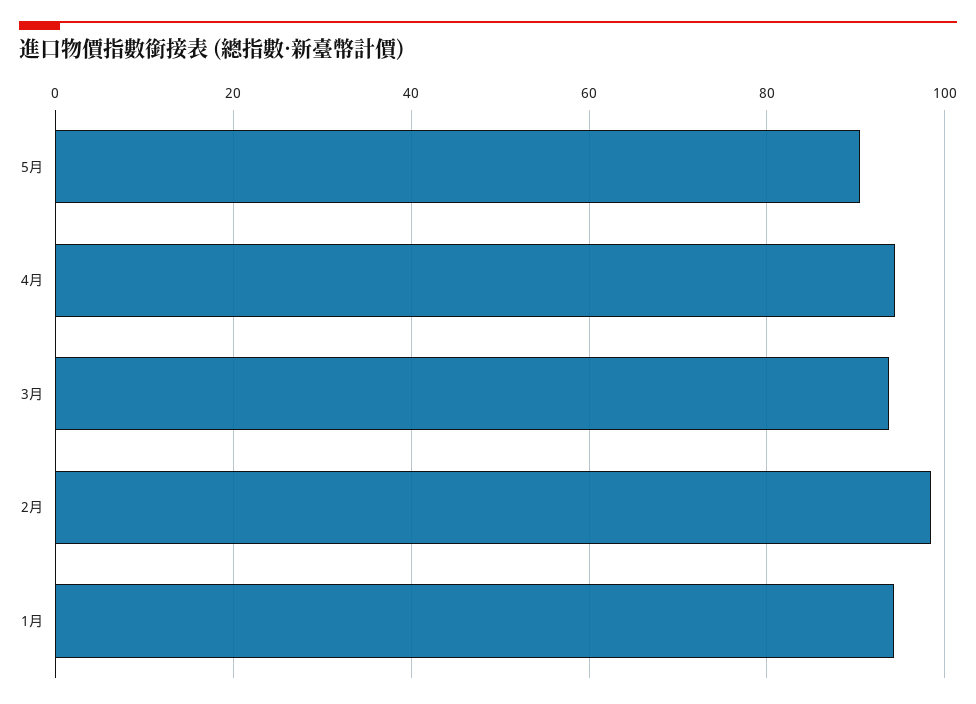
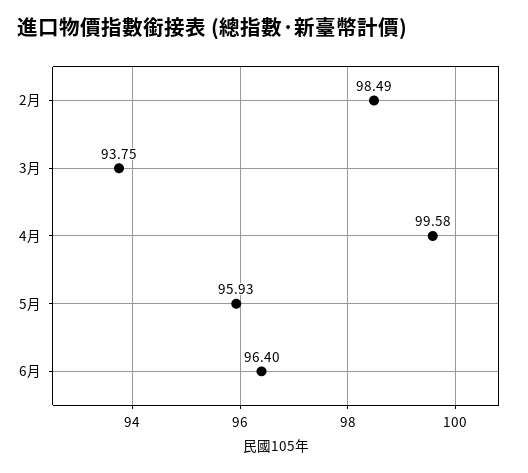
5月: 90 -> 95.93
4月: 94 -> 99.58
1月: 94 -> none
6月: none -> 96.4

